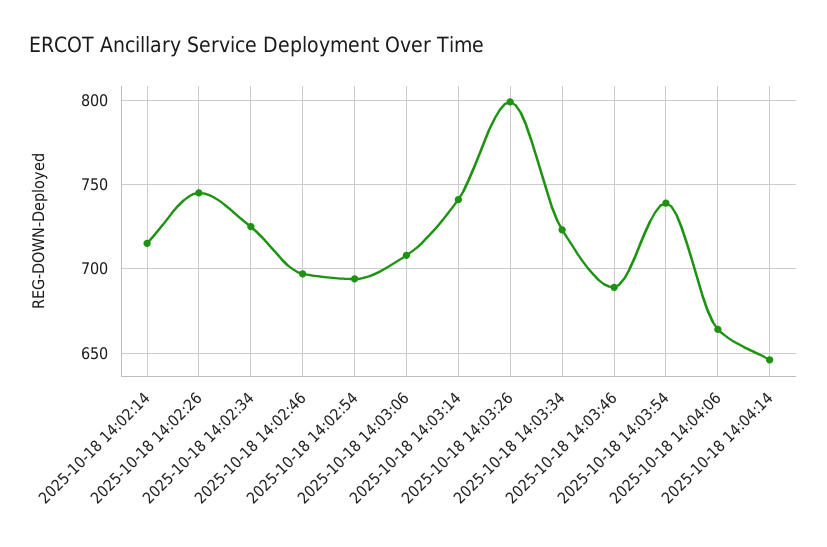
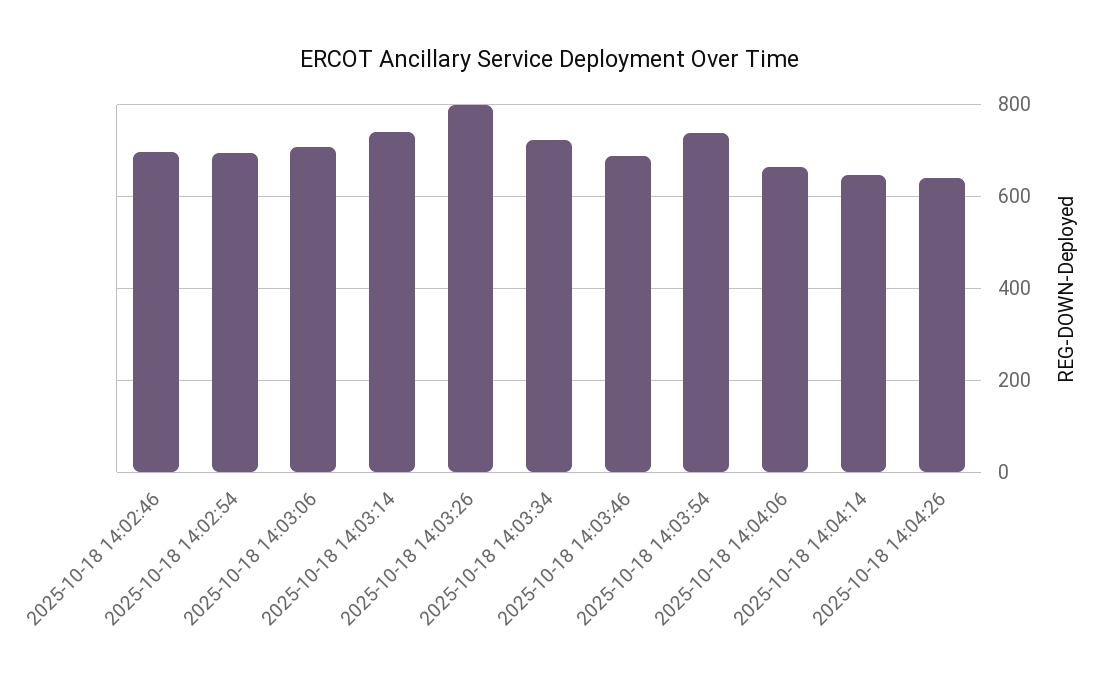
2025-10-18 14:02:14: 715 -> none
2025-10-18 14:02:26: 745 -> none
2025-10-18 14:02:34: 725 -> none
2025-10-18 14:04:26: none -> 640

